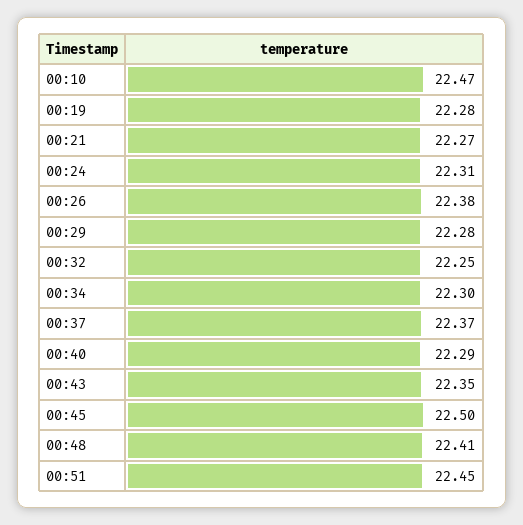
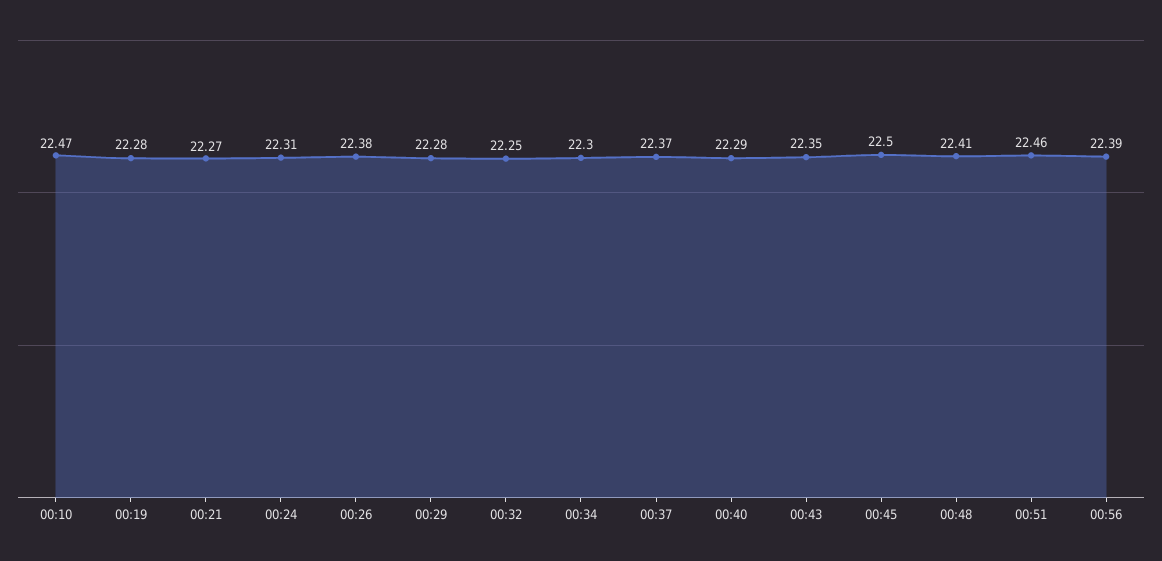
00:51: 22.45 -> 22.46
00:56: none -> 22.39

